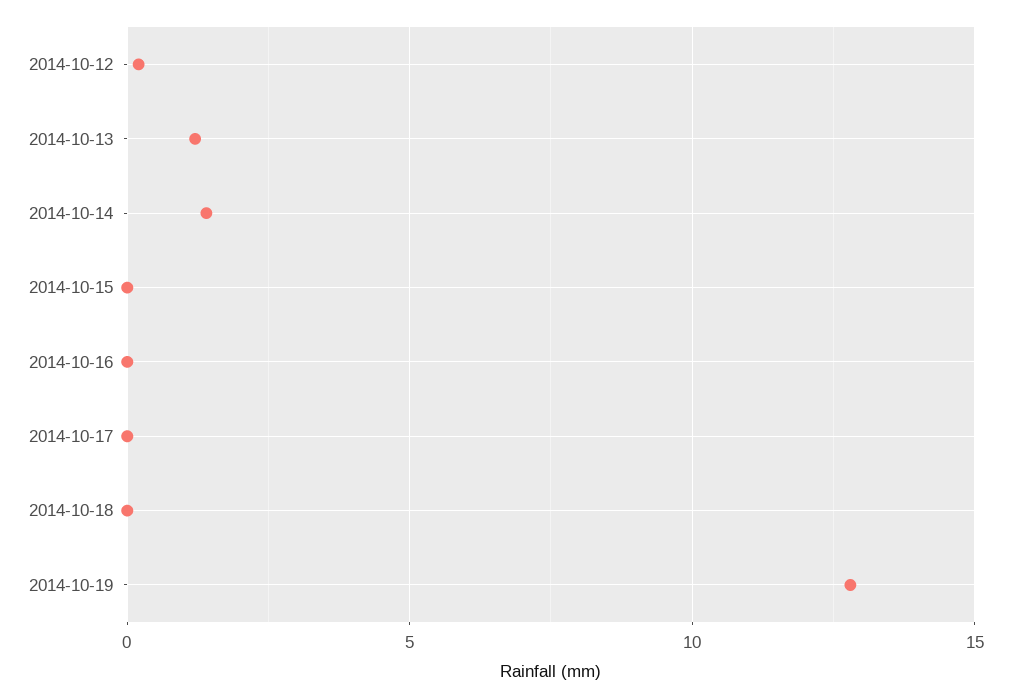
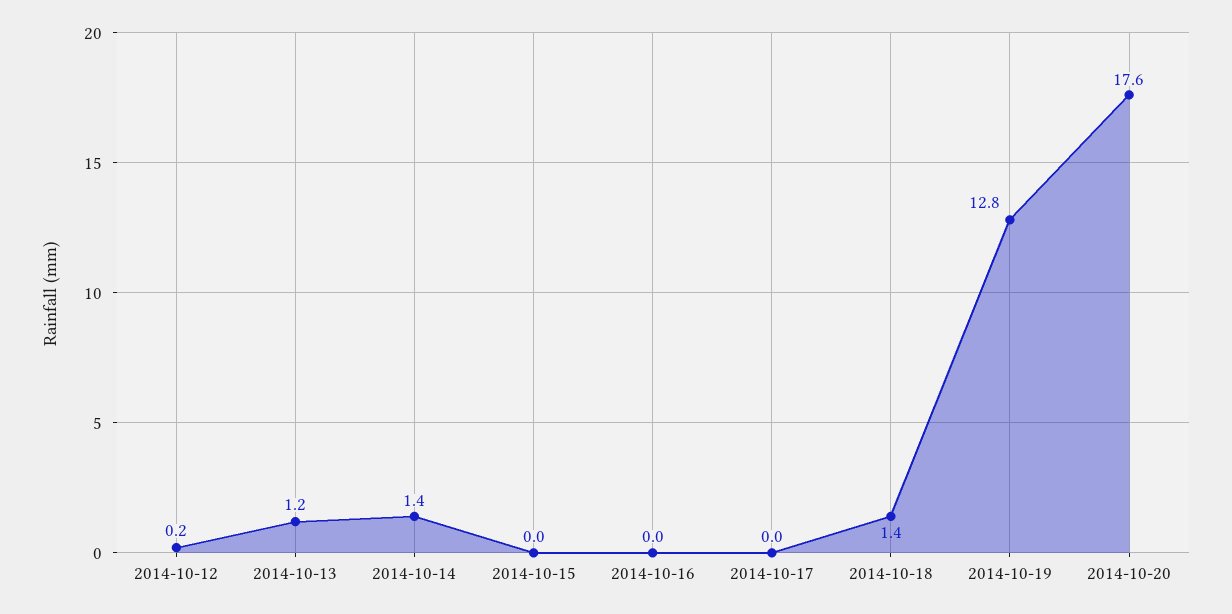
2014-10-18: 0 -> 1.4
2014-10-20: none -> 17.6

